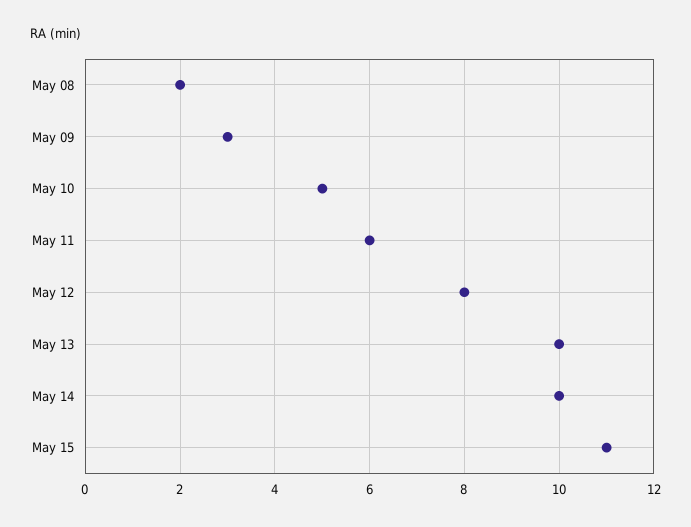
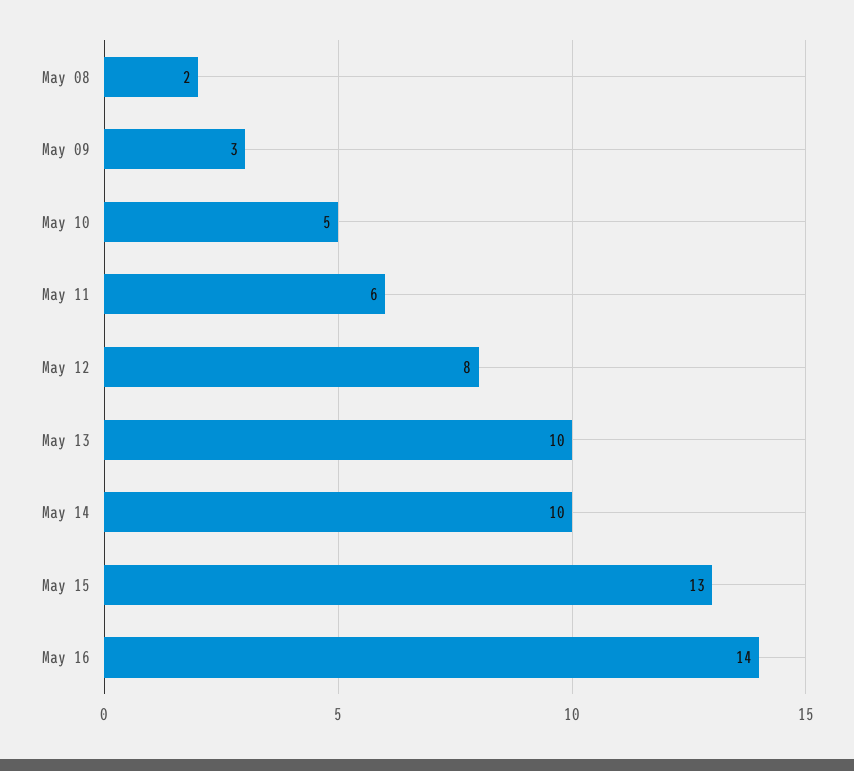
May 15: 11 -> 13
May 16: none -> 14

